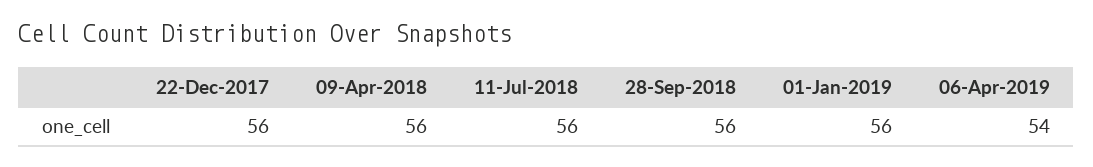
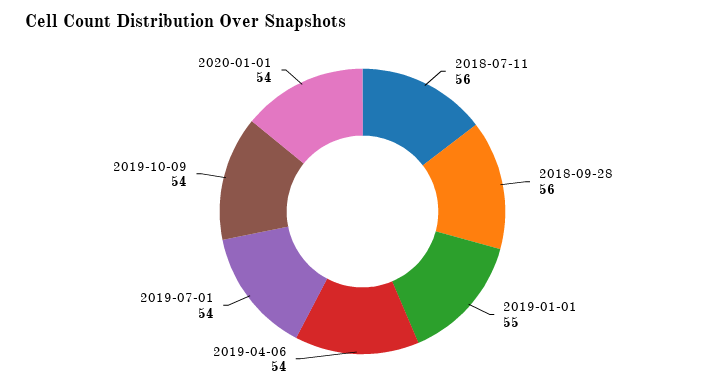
22-Dec-2017: 56 -> none
09-Apr-2018: 56 -> none
01-Jan-2019: 56 -> 55
2019-07-01: none -> 54
2019-10-09: none -> 54
2020-01-01: none -> 54

